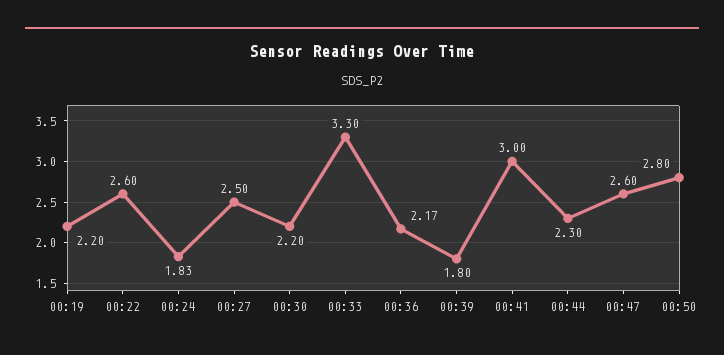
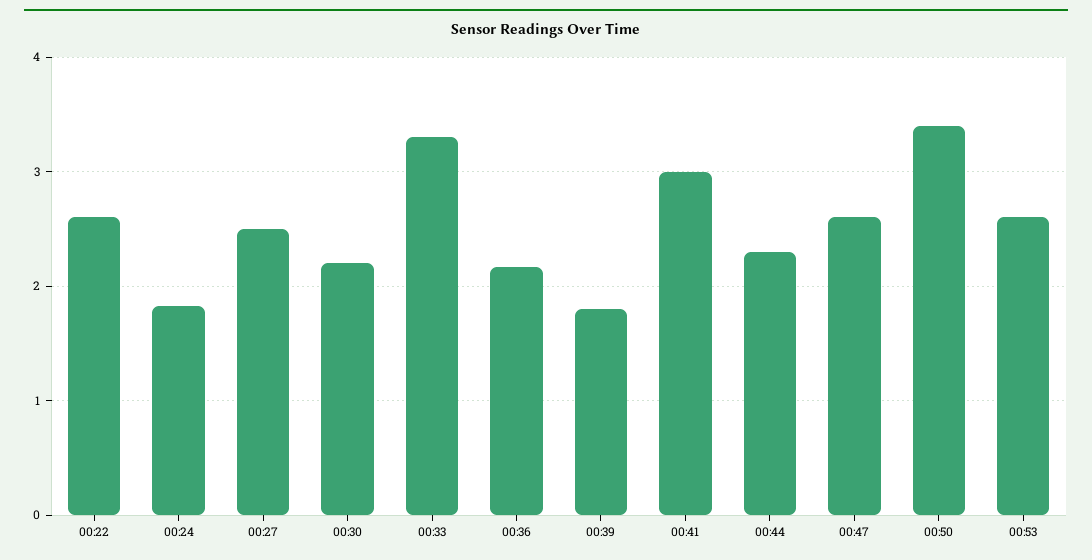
00:19: 2.2 -> none
00:50: 2.8 -> 3.4
00:53: none -> 2.6

